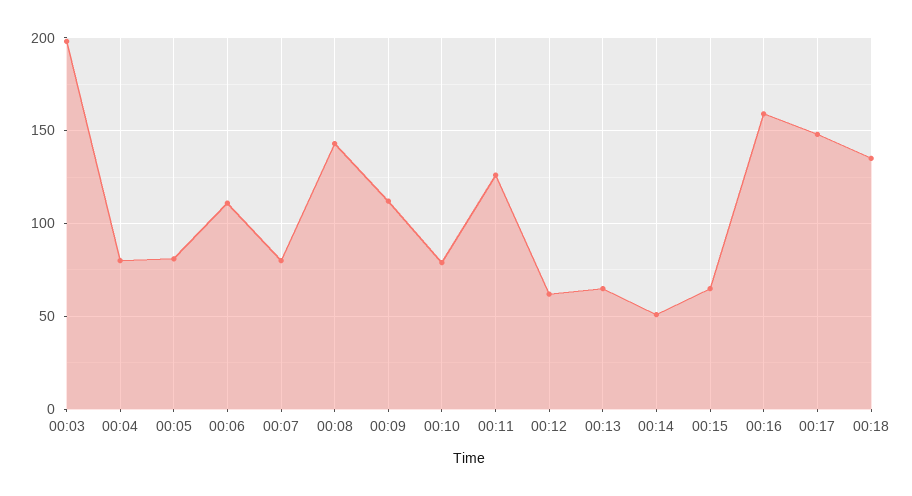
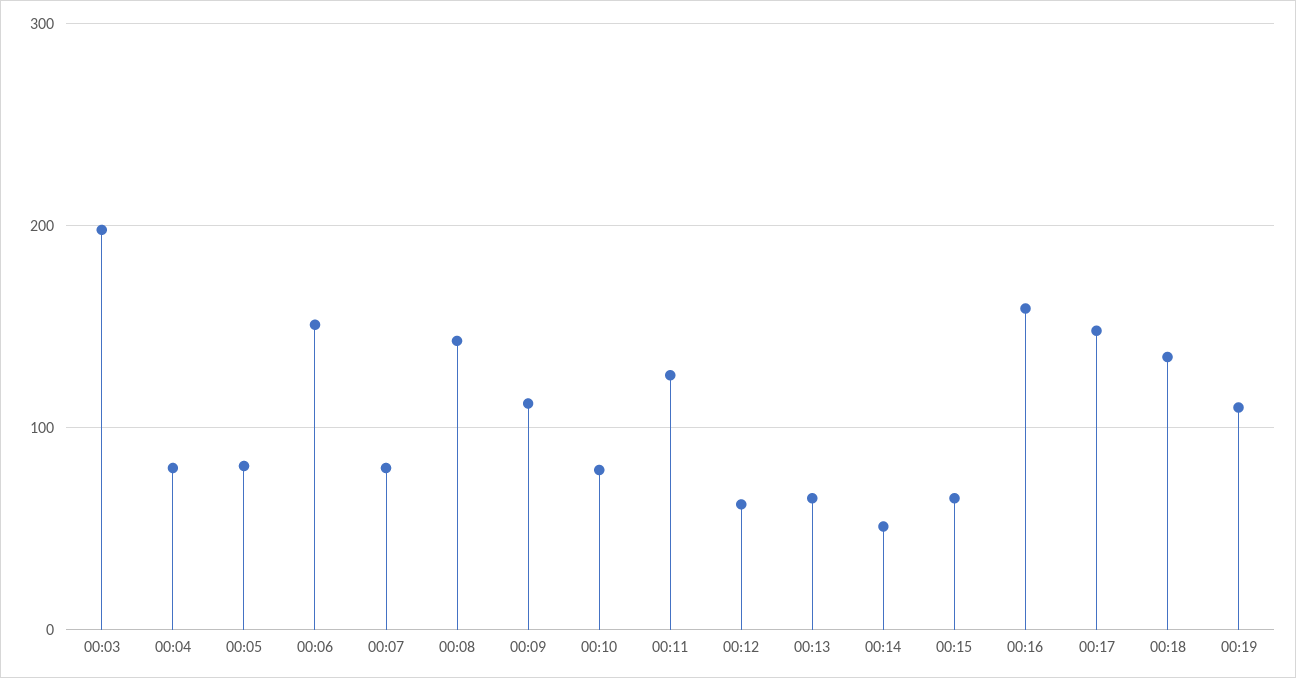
00:06: 110 -> 150
00:19: none -> 110

